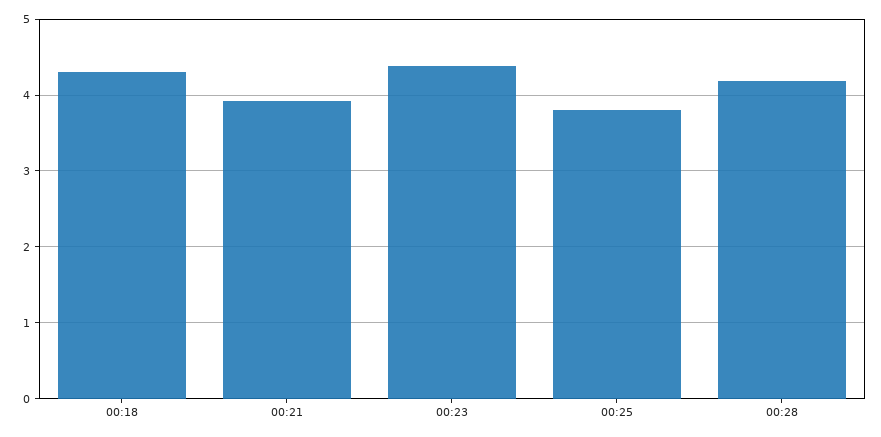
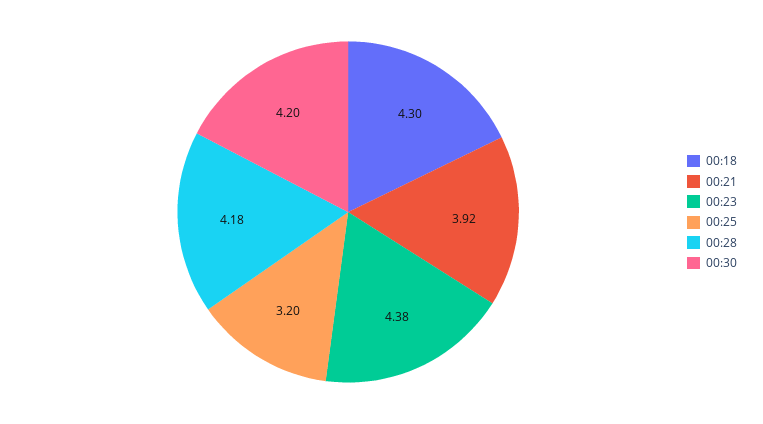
00:25: 3.8 -> 3.2
00:30: none -> 4.2

